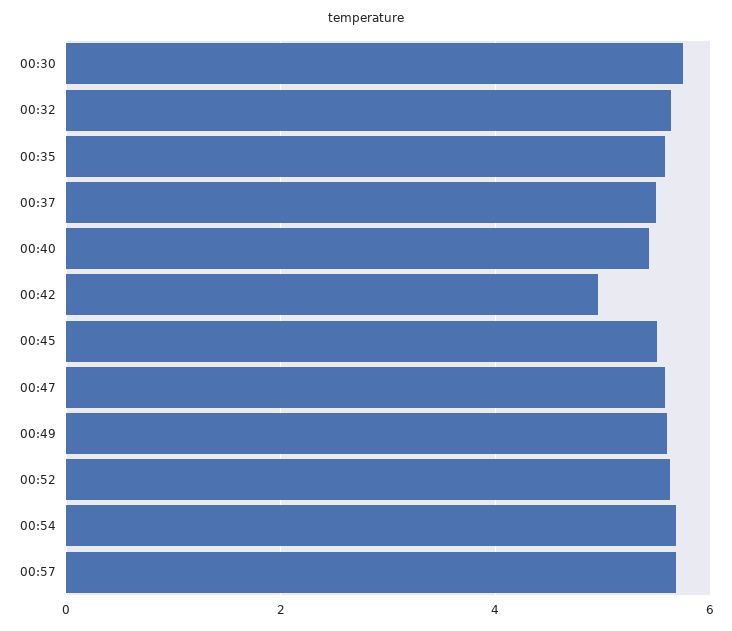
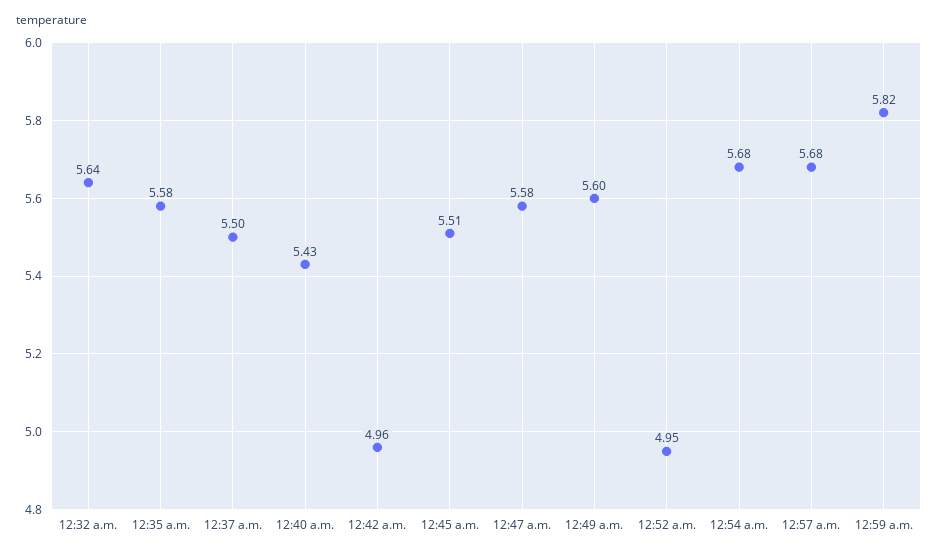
00:30: 5.8 -> none
00:52: 5.6 -> 4.95
12:59 a.m.: none -> 5.82

